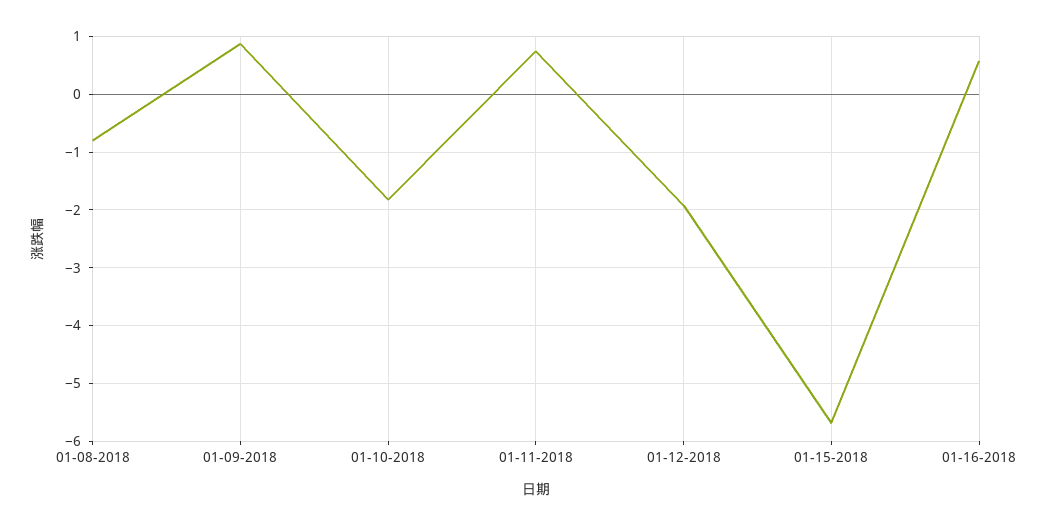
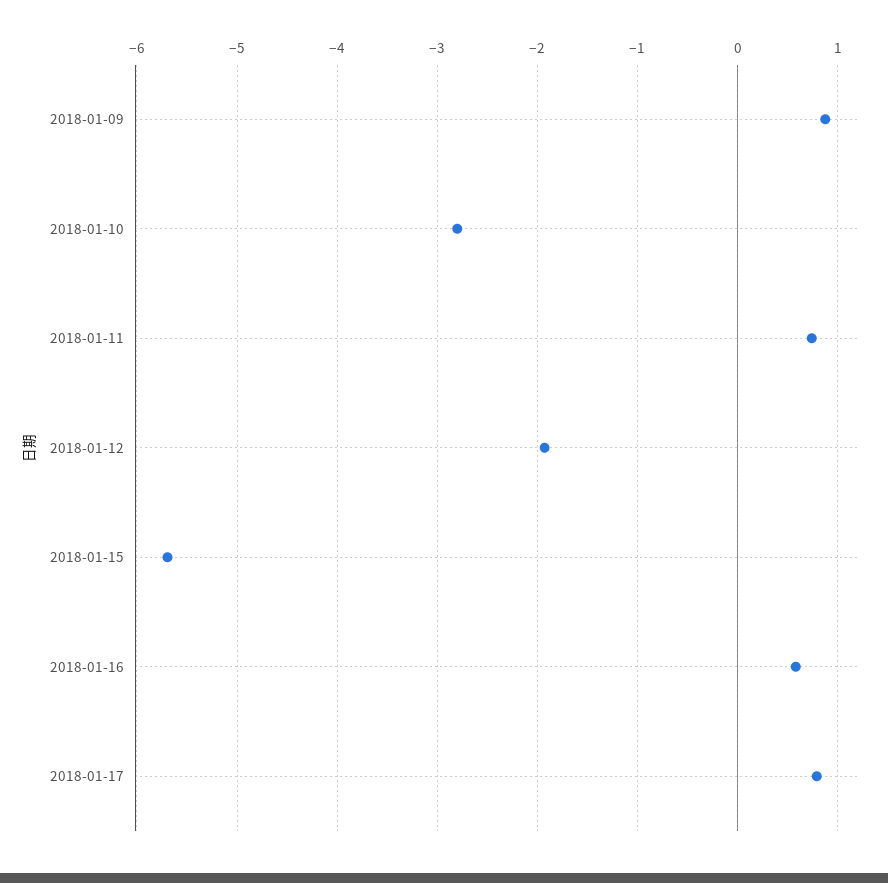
01-08-2018: -0.8 -> none
01-10-2018: -1.8 -> -2.8
2018-01-17: none -> 0.8

